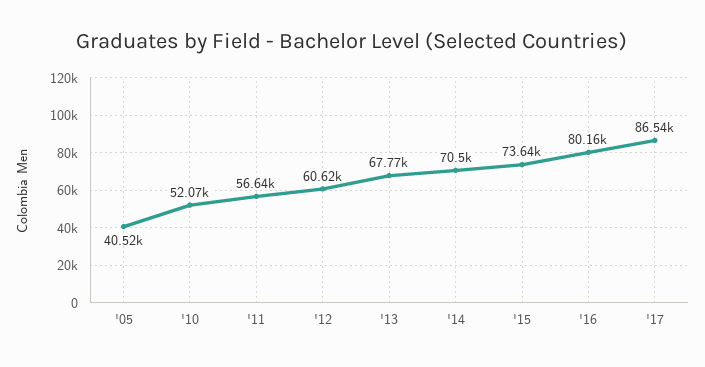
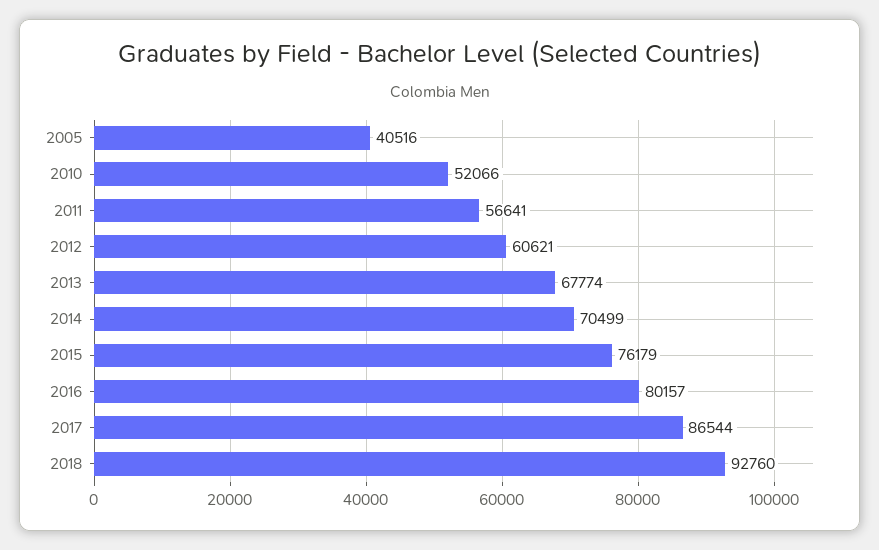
'15: 73640 -> 76179
2018: none -> 92760

